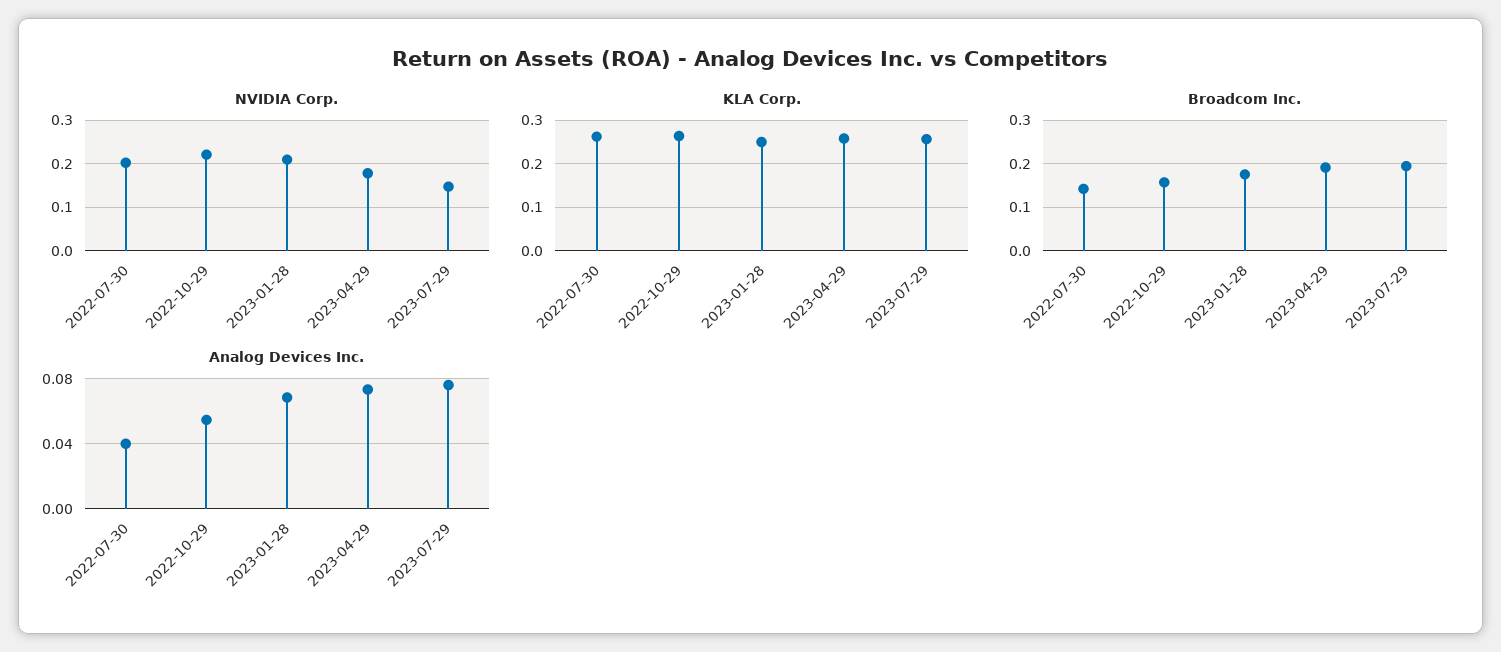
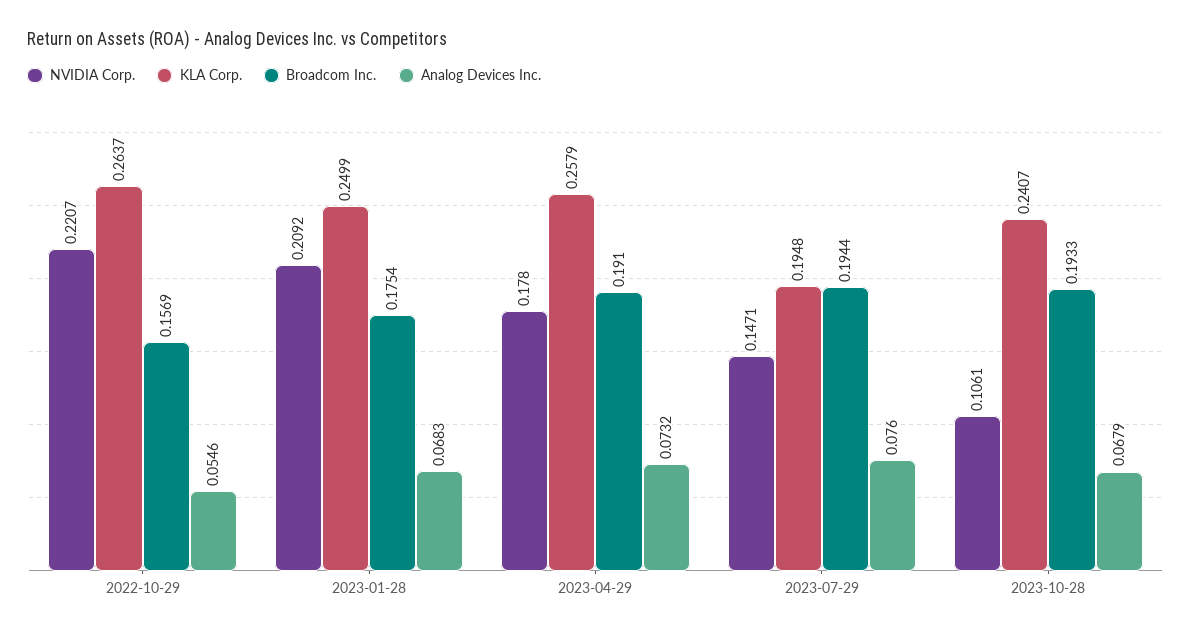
NVIDIA Corp., 2022-07-30: 0.2 -> none
KLA Corp., 2022-07-30: 0.26 -> none
KLA Corp., 2023-07-29: 0.26 -> 0.1948
Broadcom Inc., 2022-07-30: 0.14 -> none
Analog Devices Inc., 2022-07-30: 0.04 -> none
NVIDIA Corp., 2023-10-28: none -> 0.1061
KLA Corp., 2023-10-28: none -> 0.2407
Broadcom Inc., 2023-10-28: none -> 0.1933
Analog Devices Inc., 2023-10-28: none -> 0.0679

